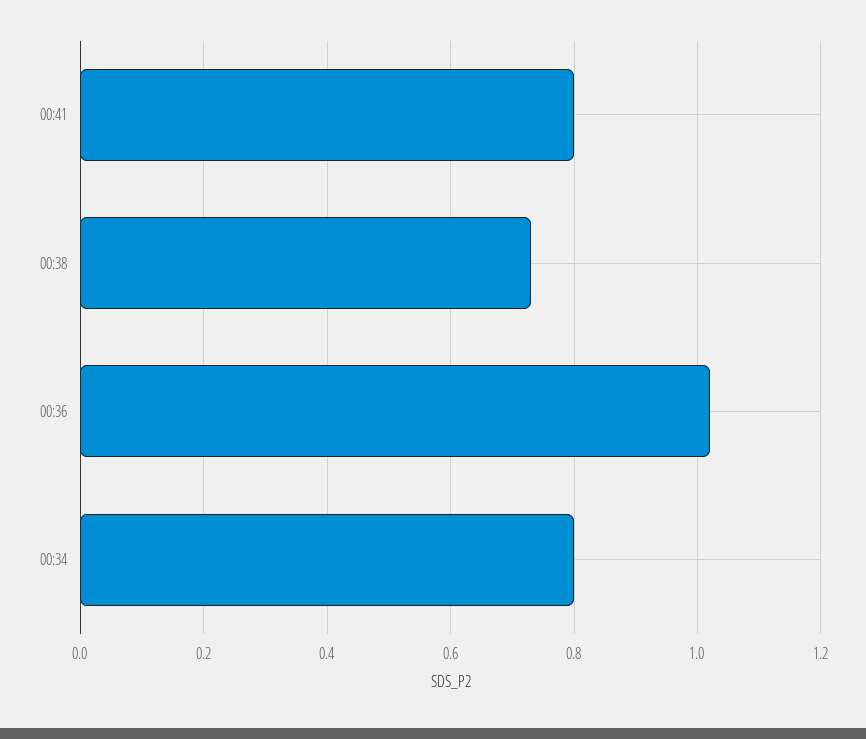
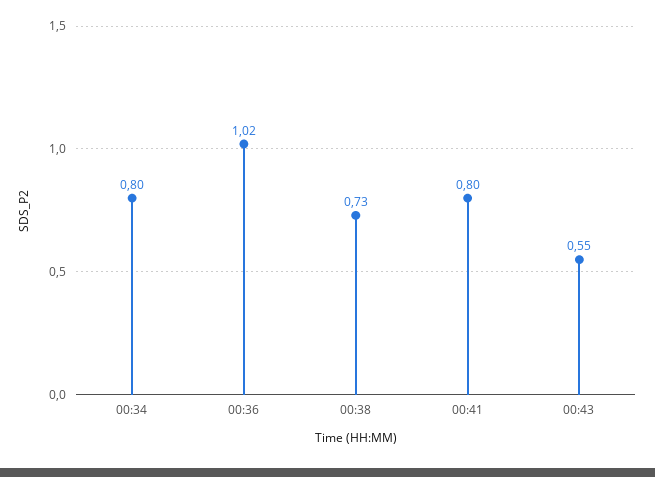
00:43: none -> 0.55

